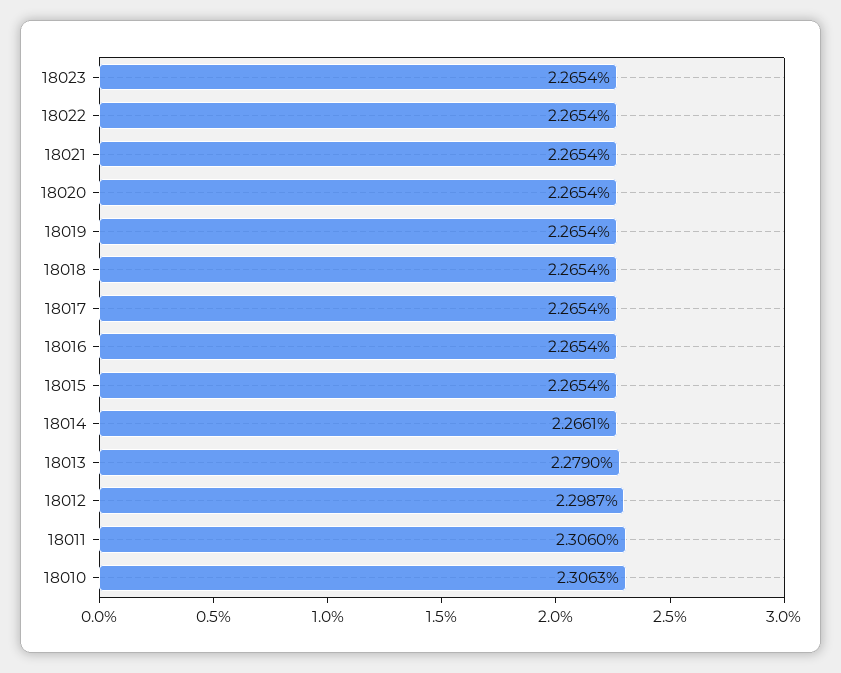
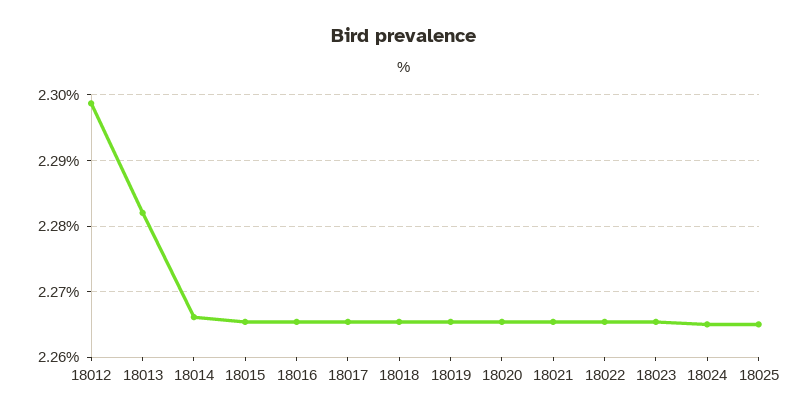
18013: 2.279 -> 2.282
18011: 2.306 -> none
18010: 2.3063 -> none
18024: none -> 2.265
18025: none -> 2.265

